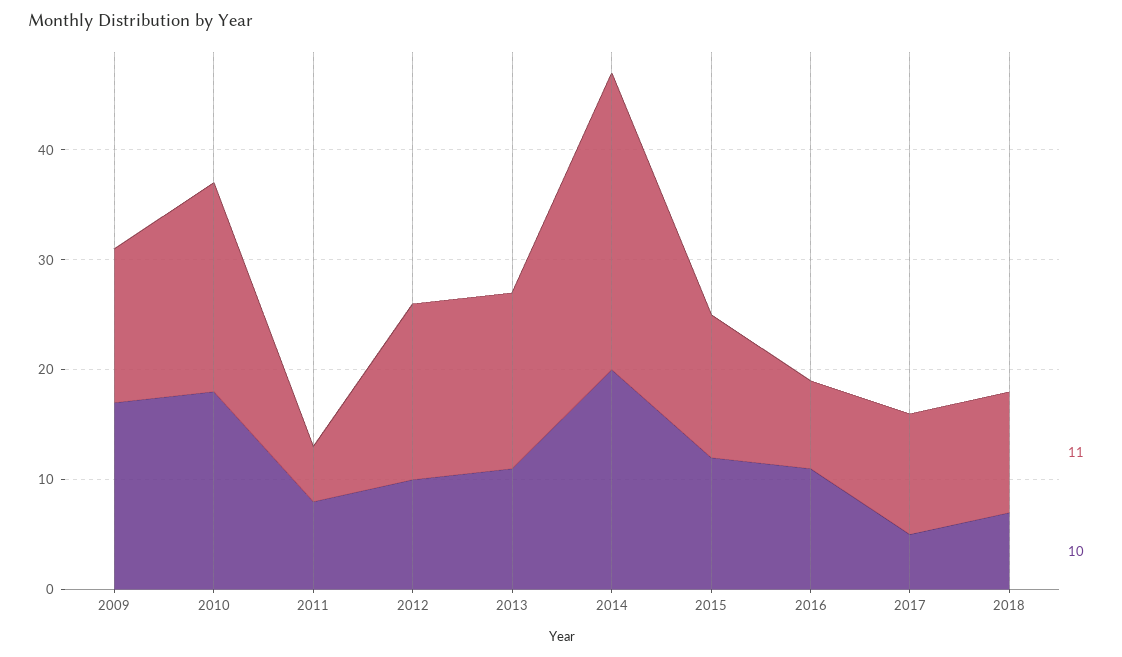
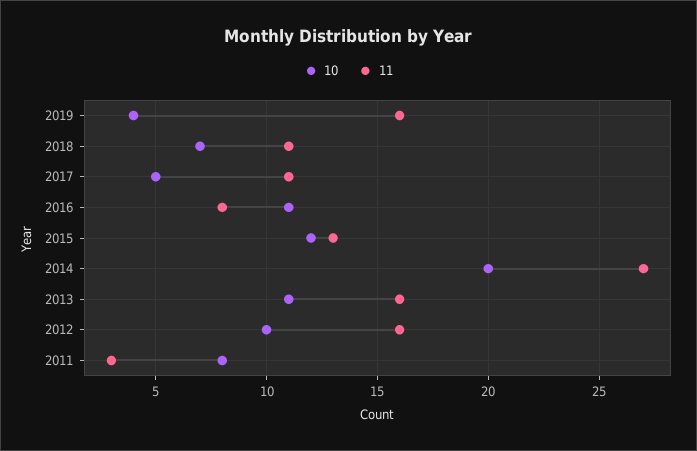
11, 2009: 14 -> none
10, 2009: 17 -> none
11, 2010: 19 -> none
10, 2010: 18 -> none
11, 2011: 5 -> 3
10, 2019: none -> 4
11, 2019: none -> 16

